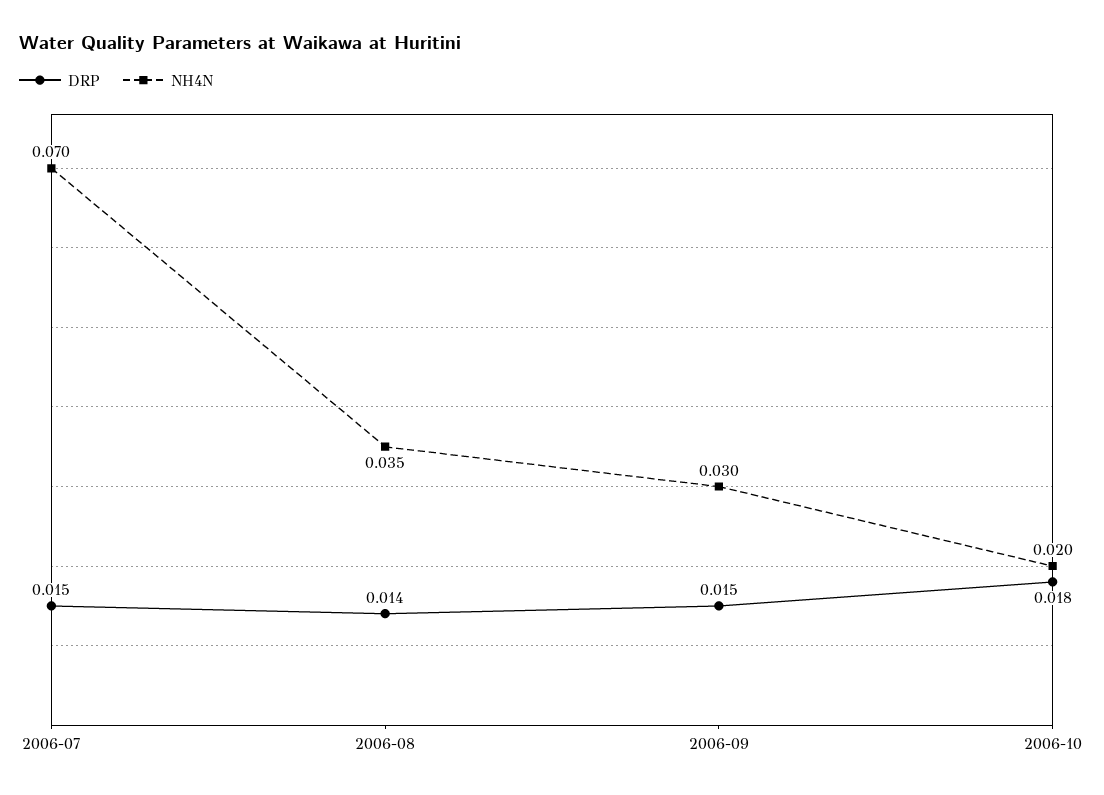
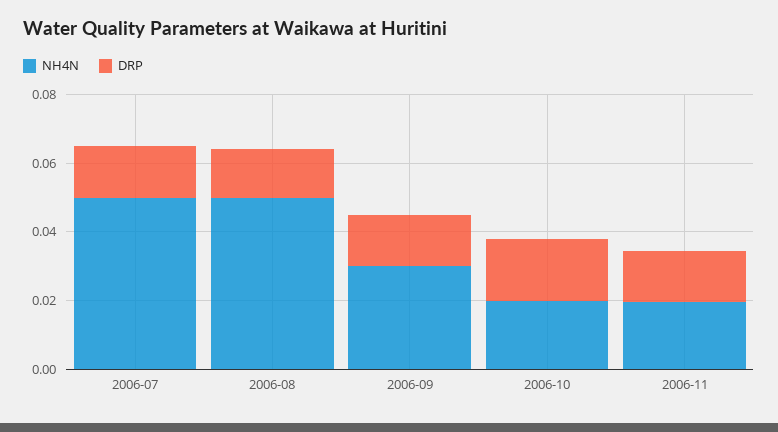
NH4N, 2006-07: 0.07 -> 0.05
NH4N, 2006-08: 0.035 -> 0.05
NH4N, 2006-11: none -> 0.02
DRP, 2006-11: none -> 0.015

